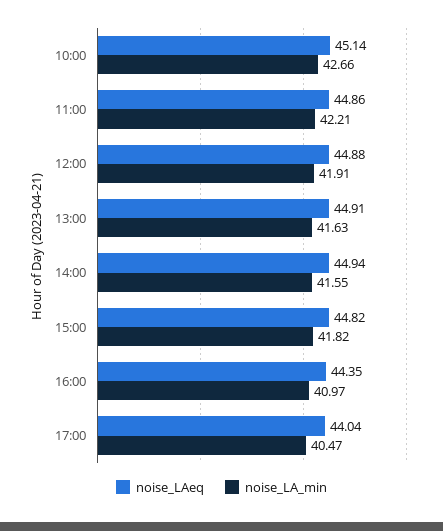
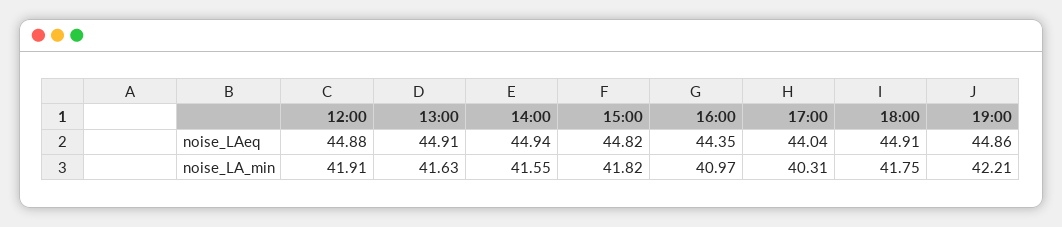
noise_LAeq, 10:00: 45.14 -> none
noise_LA_min, 10:00: 42.66 -> none
noise_LAeq, 11:00: 44.86 -> none
noise_LA_min, 11:00: 42.21 -> none
noise_LA_min, 17:00: 40.47 -> 40.31
noise_LAeq, 18:00: none -> 44.91
noise_LAeq, 19:00: none -> 44.86
noise_LA_min, 18:00: none -> 41.75
noise_LA_min, 19:00: none -> 42.21

